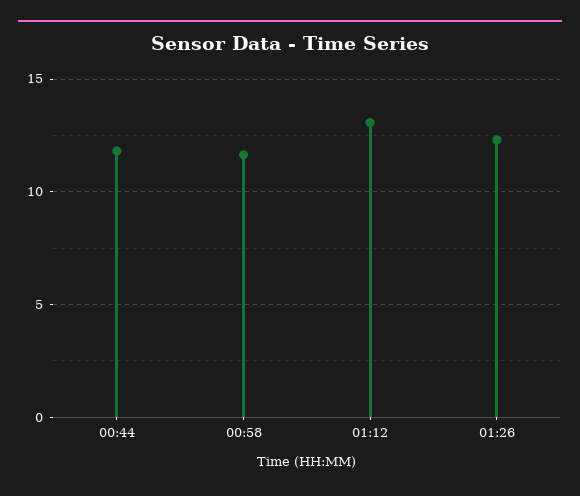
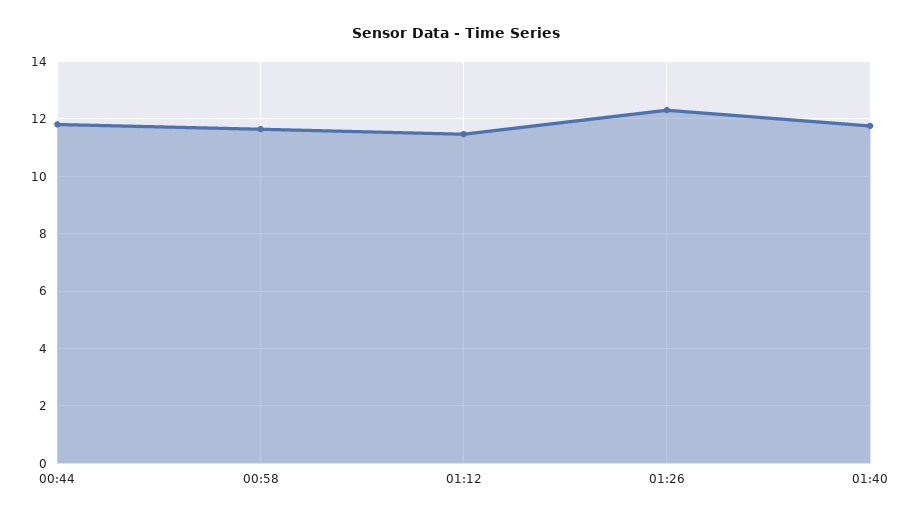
01:12: 13 -> 11.5
01:40: none -> 11.75

